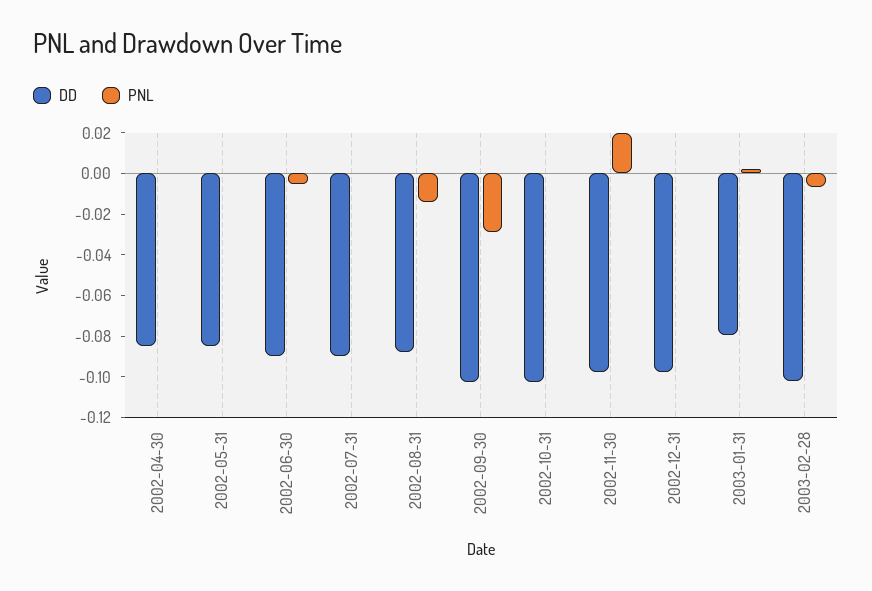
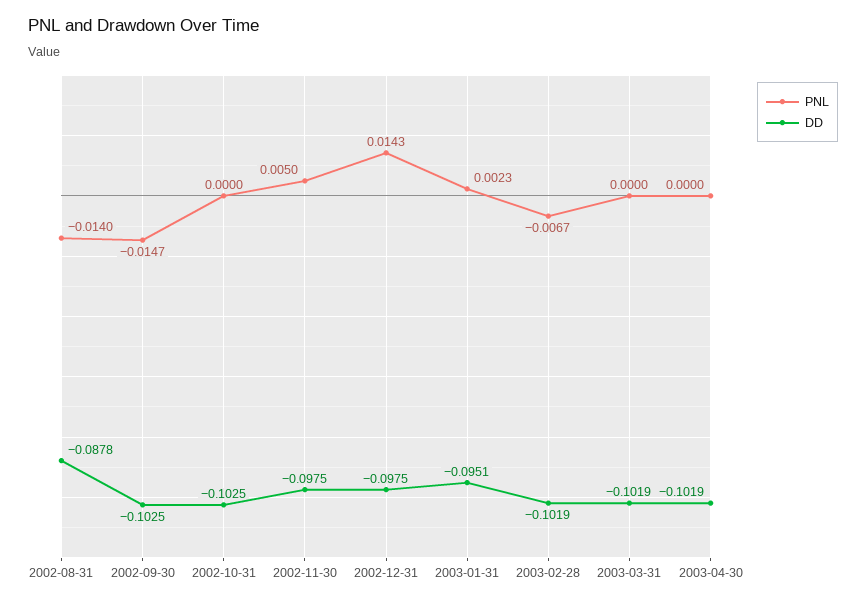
DD, 2002-04-30: -0.085 -> none
PNL, 2002-04-30: 0 -> none
DD, 2002-05-31: -0.085 -> none
PNL, 2002-05-31: 0 -> none
DD, 2002-06-30: -0.09 -> none
PNL, 2002-06-30: -0.005 -> none
DD, 2002-07-31: -0.09 -> none
PNL, 2002-07-31: 0 -> none
PNL, 2002-09-30: -0.03 -> -0.0147
PNL, 2002-11-30: 0.02 -> 0.005
PNL, 2002-12-31: 0 -> 0.0143
DD, 2003-01-31: -0.08 -> -0.0951
PNL, 2003-03-31: none -> 0
DD, 2003-03-31: none -> -0.1019
PNL, 2003-04-30: none -> 0
DD, 2003-04-30: none -> -0.1019

